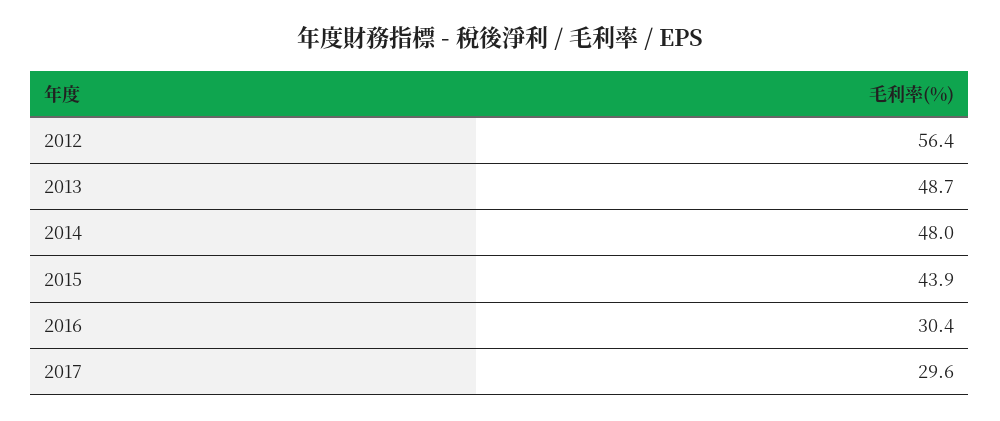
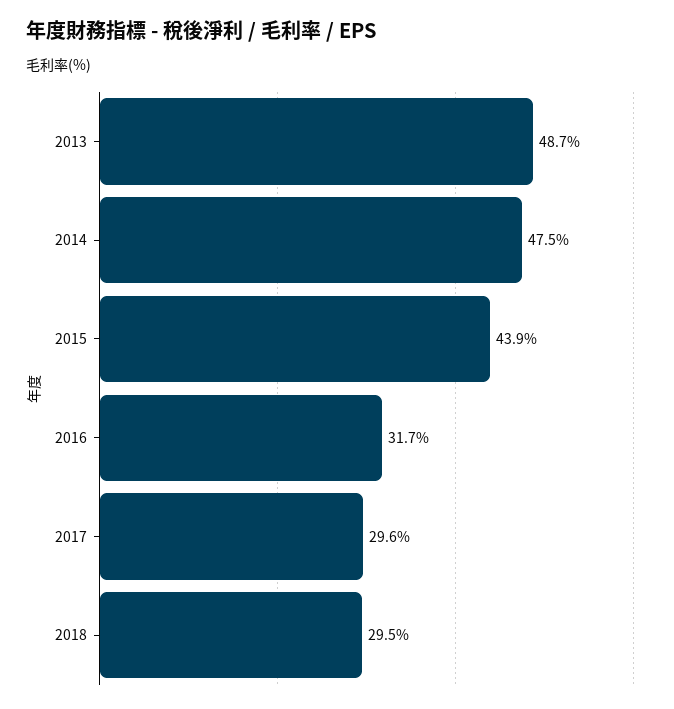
2012: 56.4 -> none
2014: 48 -> 47.5
2016: 30.4 -> 31.7
2018: none -> 29.5

